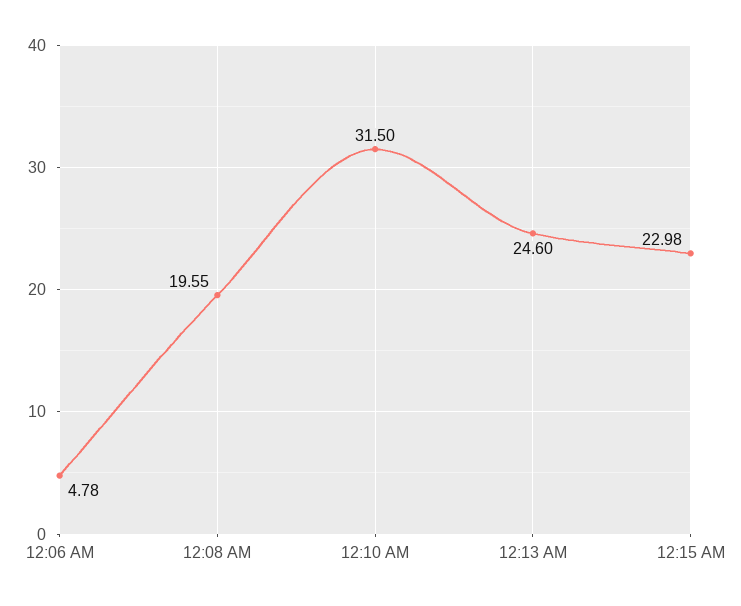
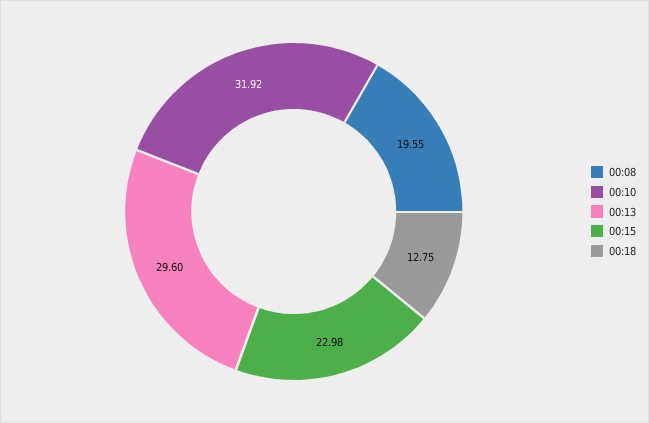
12:06 AM: 4.78 -> none
12:10 AM: 31.5 -> 31.92
12:13 AM: 24.6 -> 29.6
00:18: none -> 12.75

